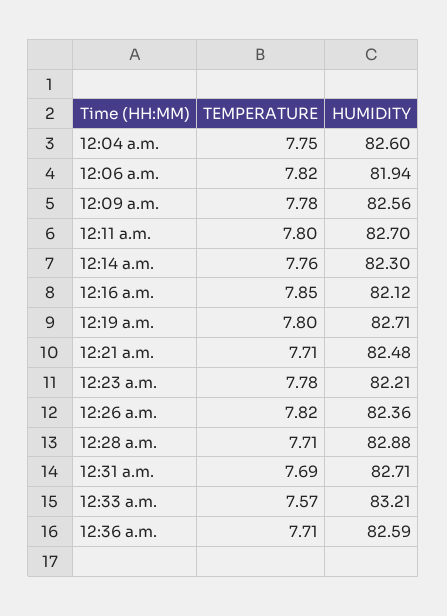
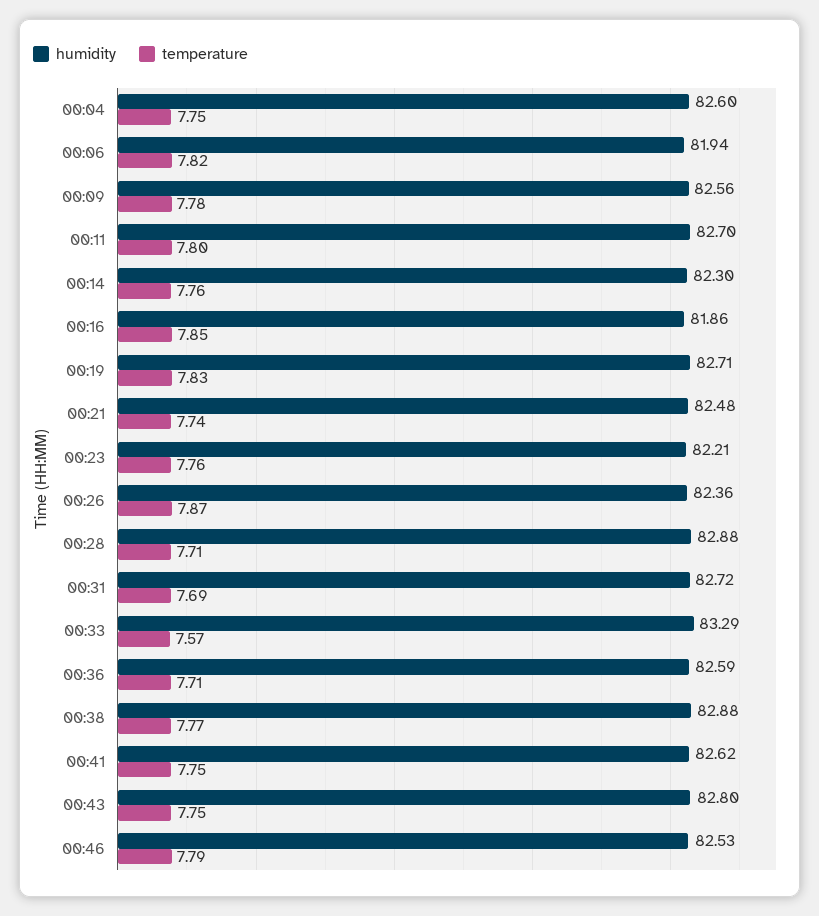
HUMIDITY, 12:16 a.m.: 82.12 -> 81.86
TEMPERATURE, 12:19 a.m.: 7.8 -> 7.83
TEMPERATURE, 12:21 a.m.: 7.71 -> 7.74
TEMPERATURE, 12:23 a.m.: 7.78 -> 7.76
TEMPERATURE, 12:26 a.m.: 7.82 -> 7.87
HUMIDITY, 12:31 a.m.: 82.71 -> 82.72
HUMIDITY, 12:33 a.m.: 83.21 -> 83.29
HUMIDITY, 00:38: none -> 82.88
TEMPERATURE, 00:38: none -> 7.77
HUMIDITY, 00:41: none -> 82.62
TEMPERATURE, 00:41: none -> 7.75
HUMIDITY, 00:43: none -> 82.8
TEMPERATURE, 00:43: none -> 7.75
HUMIDITY, 00:46: none -> 82.53
TEMPERATURE, 00:46: none -> 7.79

